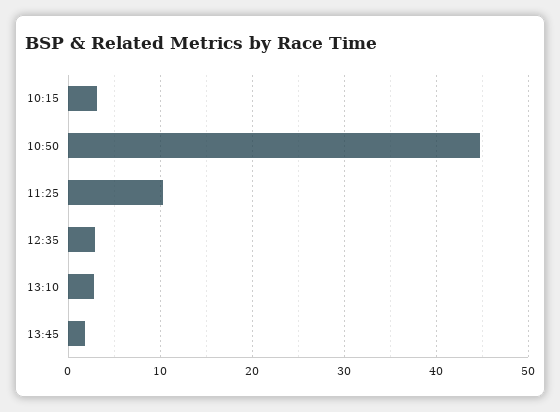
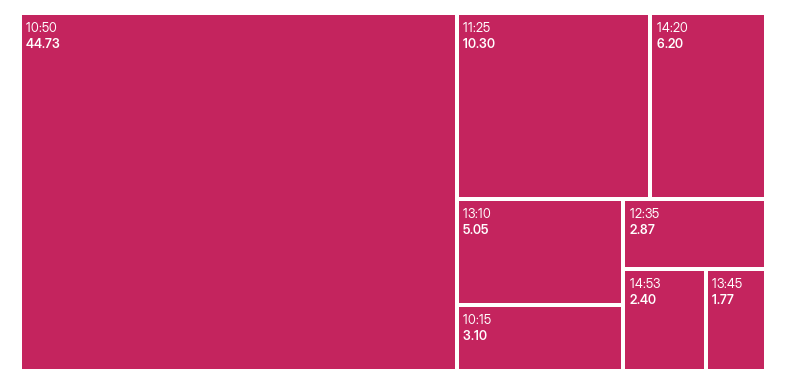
13:10: 3 -> 5.05
14:20: none -> 6.2
14:53: none -> 2.4

